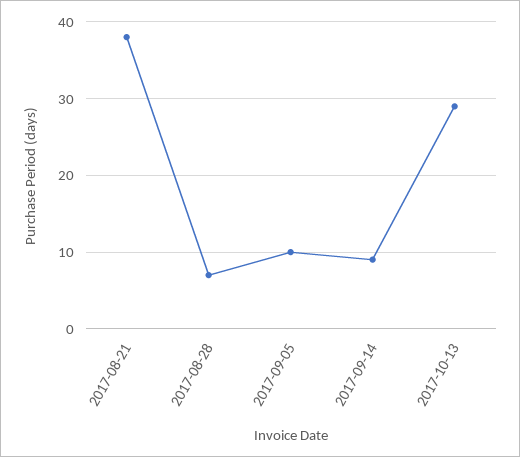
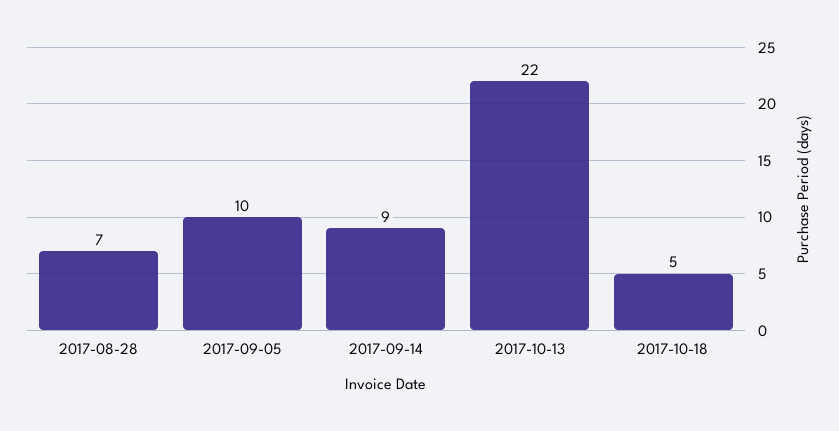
2017-08-21: 38 -> none
2017-10-13: 29 -> 22
2017-10-18: none -> 5

